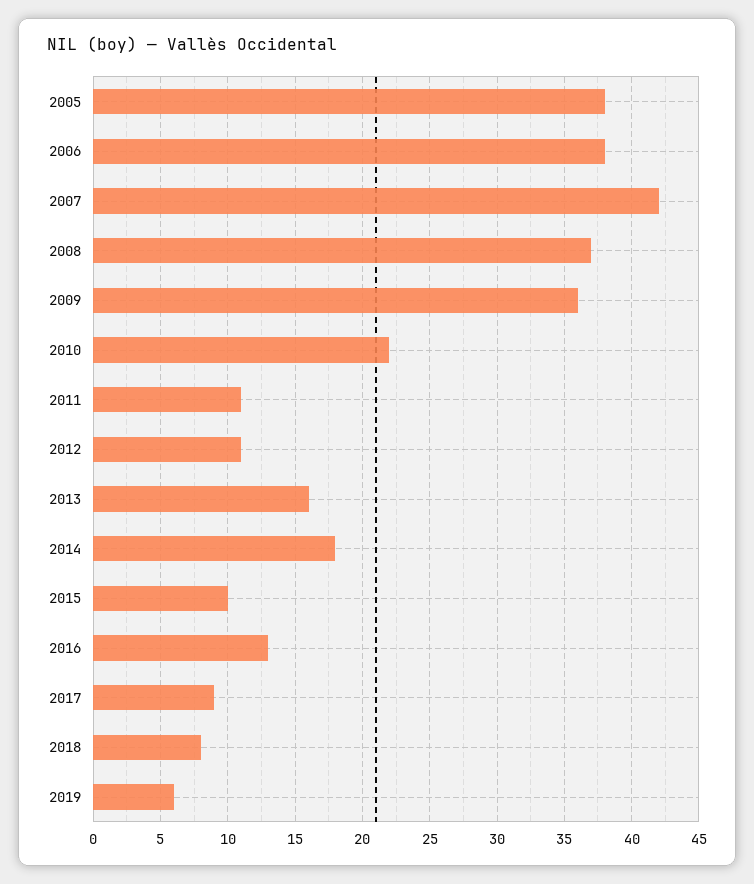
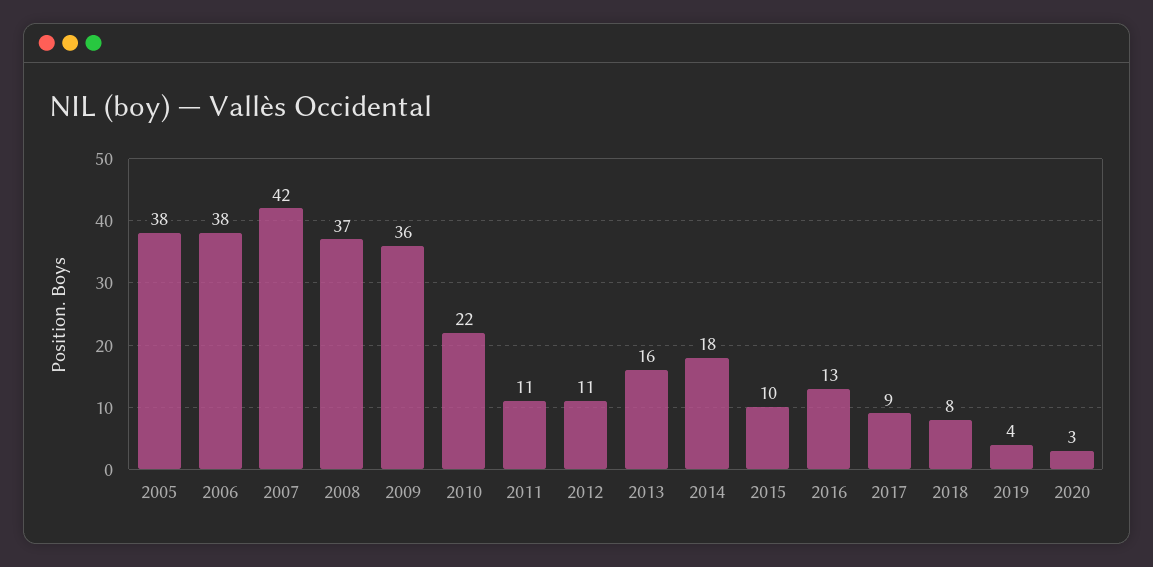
2019: 6 -> 4
2020: none -> 3

